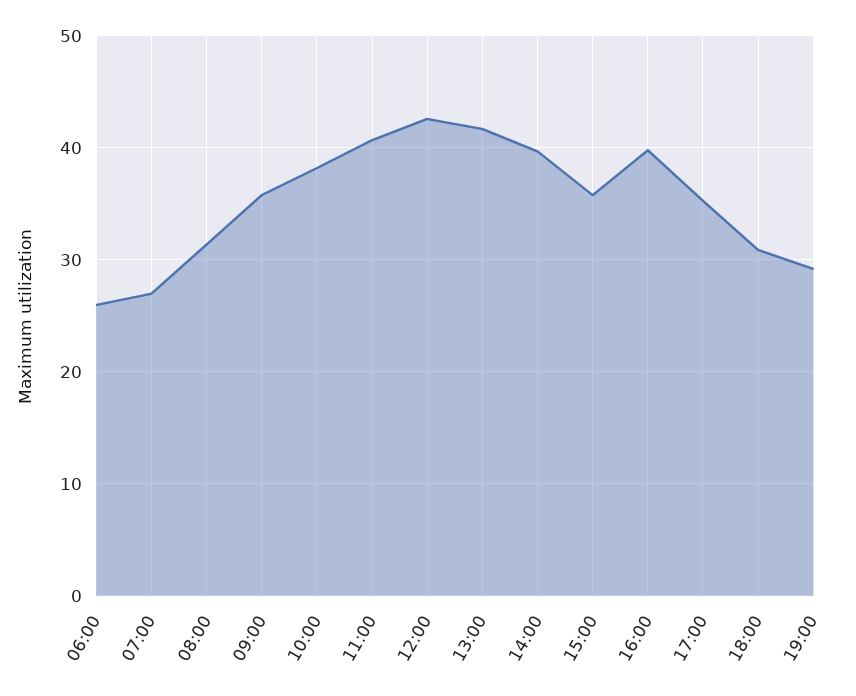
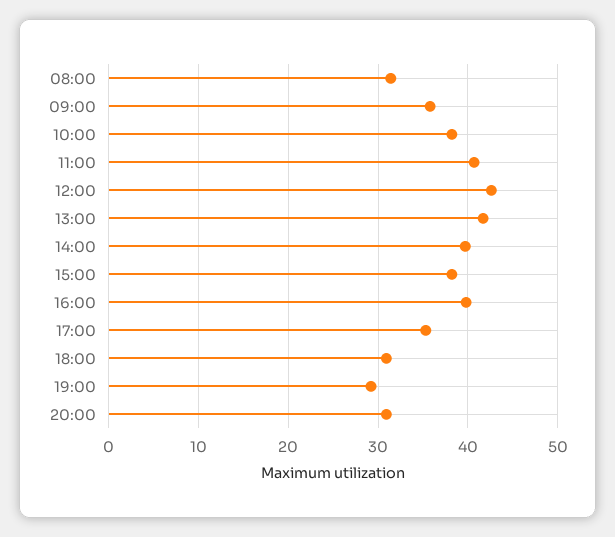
06:00: 26 -> none
07:00: 27 -> none
15:00: 36 -> 38
20:00: none -> 31

